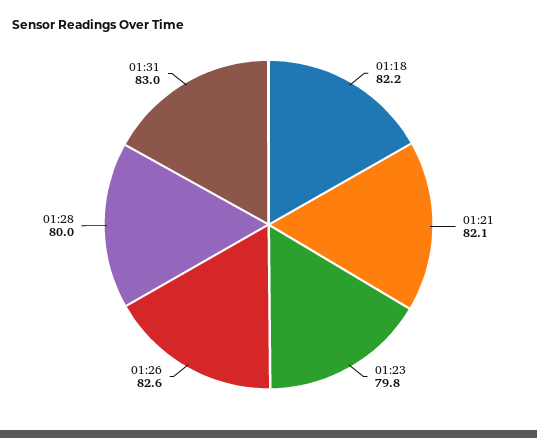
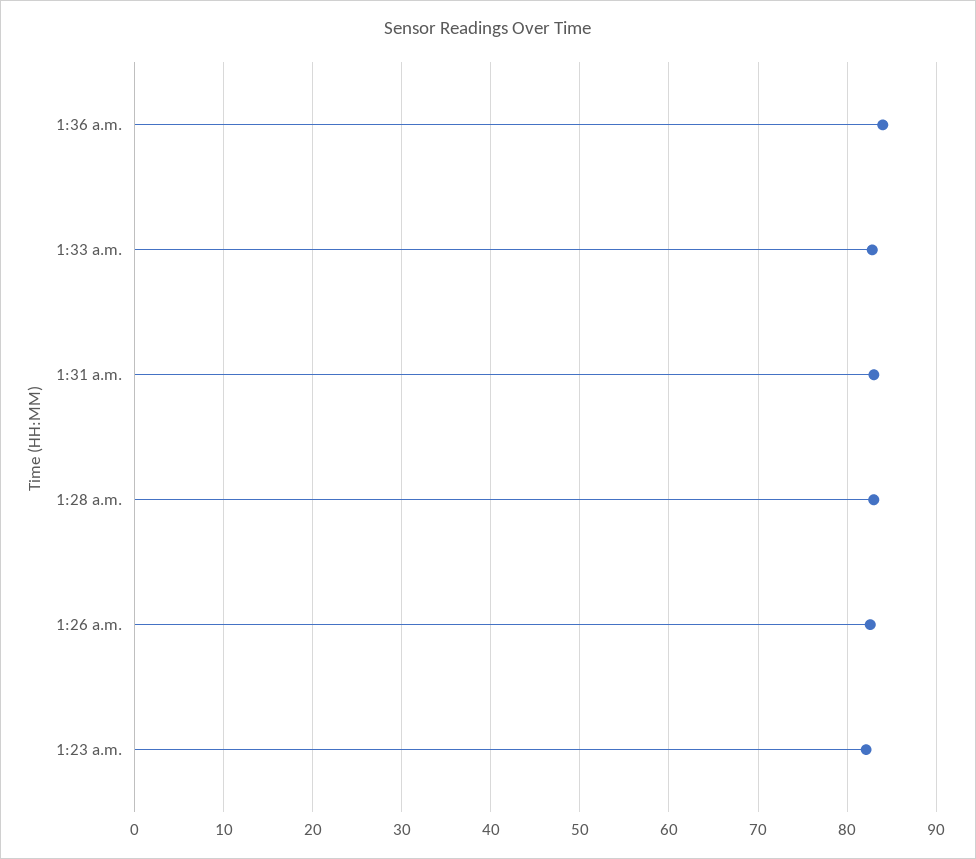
01:18: 82.2 -> none
01:21: 82.1 -> none
01:23: 79.8 -> 82
01:28: 80 -> 83
1:36 a.m.: none -> 84
1:33 a.m.: none -> 83

